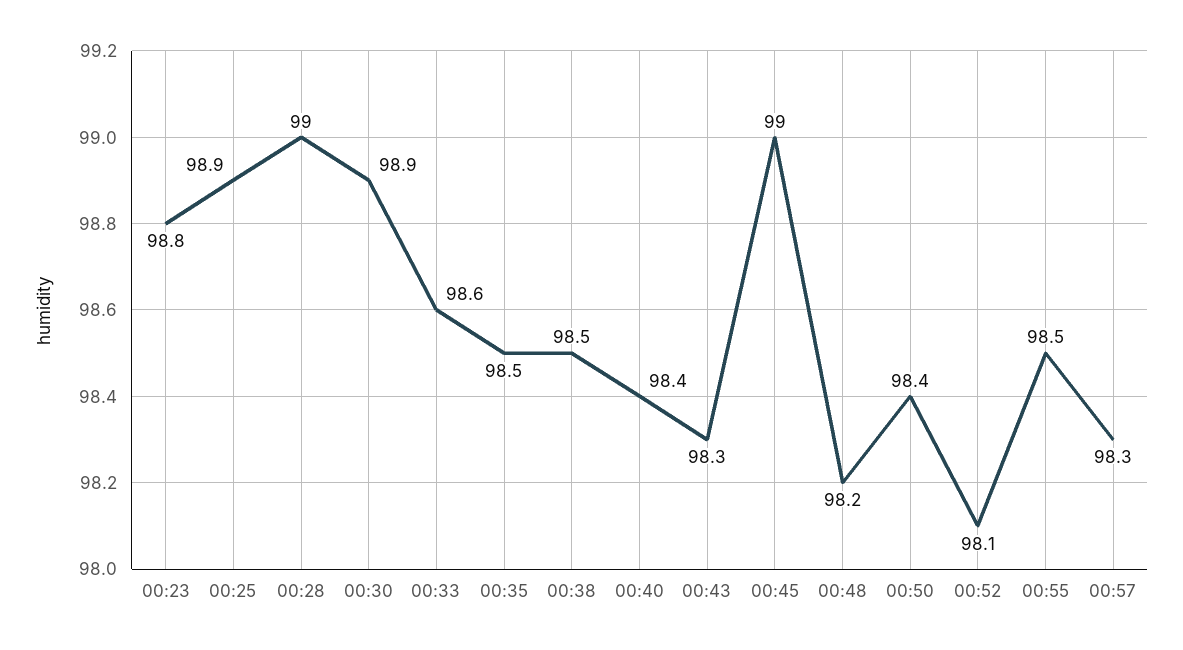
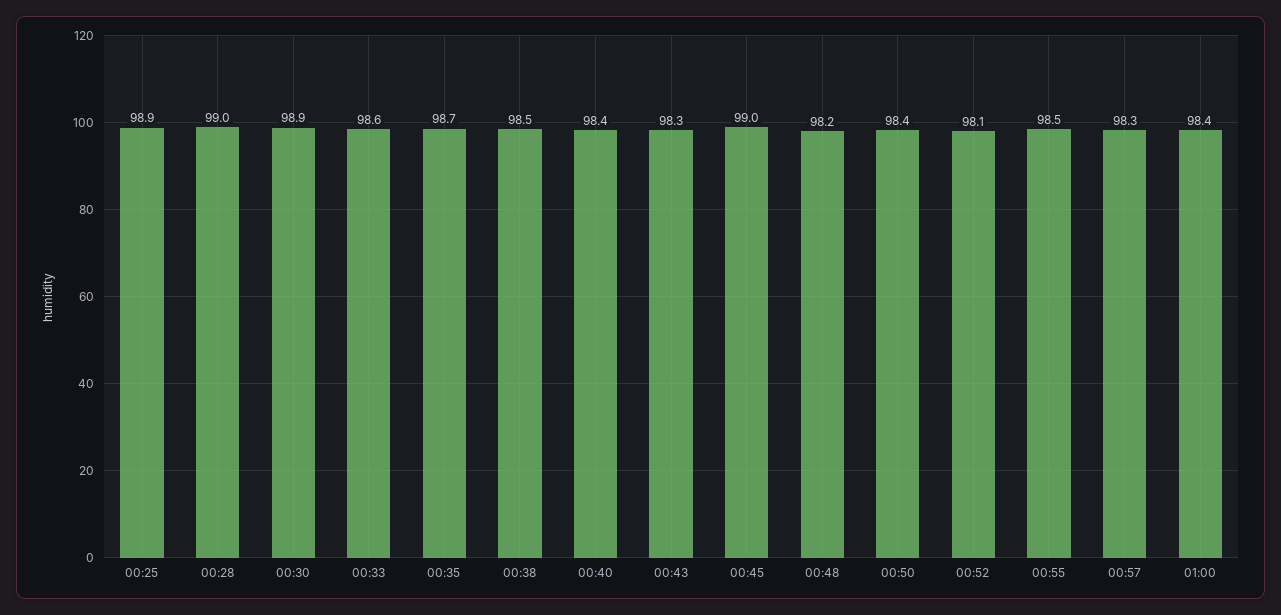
00:23: 98.8 -> none
00:35: 98.5 -> 98.7
01:00: none -> 98.4

